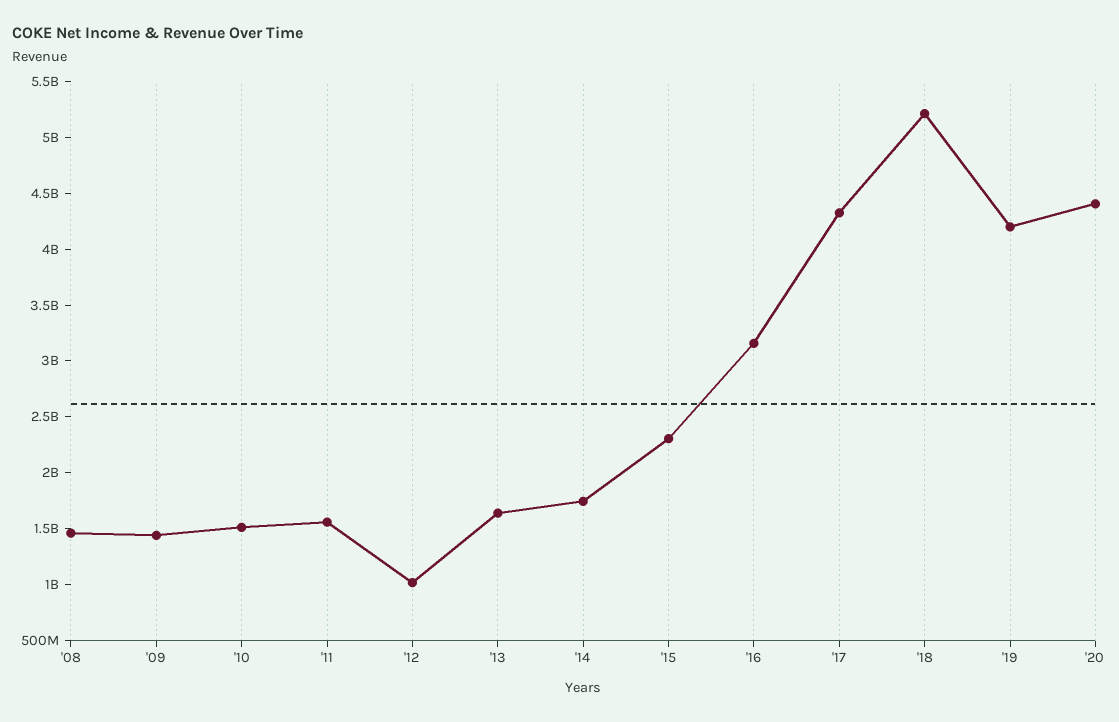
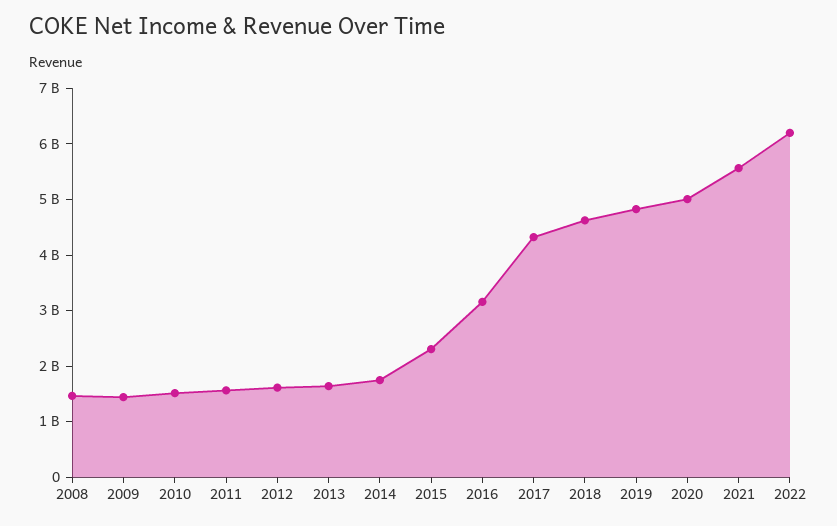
'12: 1000000000 -> 1600000000
'18: 5200000000 -> 4600000000
'19: 4200000000 -> 4800000000
'20: 4400000000 -> 5000000000
2021: none -> 5600000000
2022: none -> 6200000000

